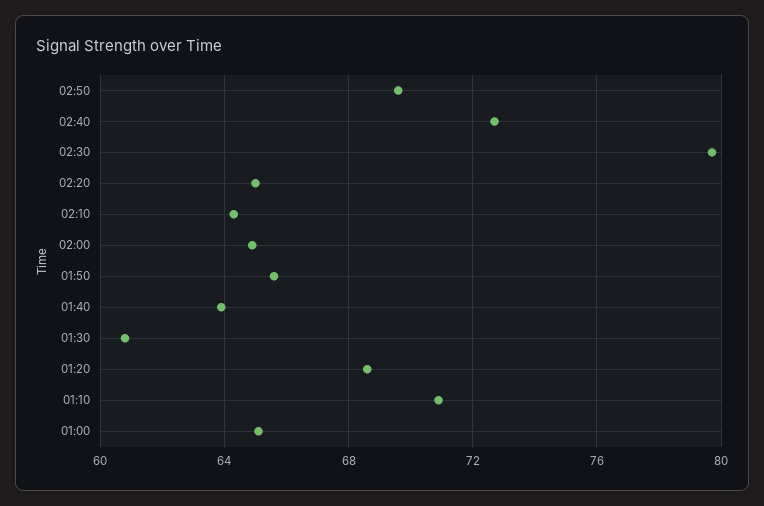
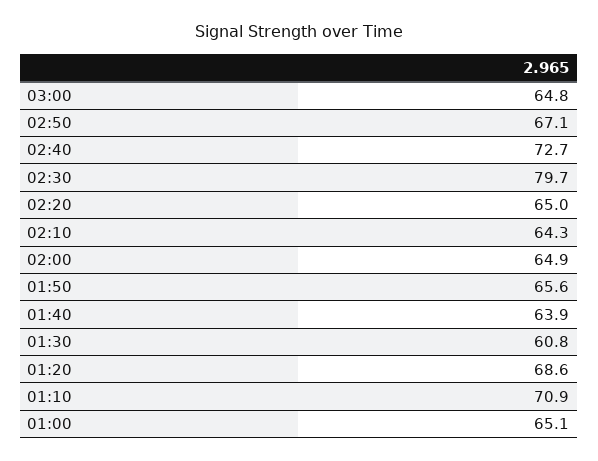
02:50: 69.5 -> 67.1
03:00: none -> 64.8

